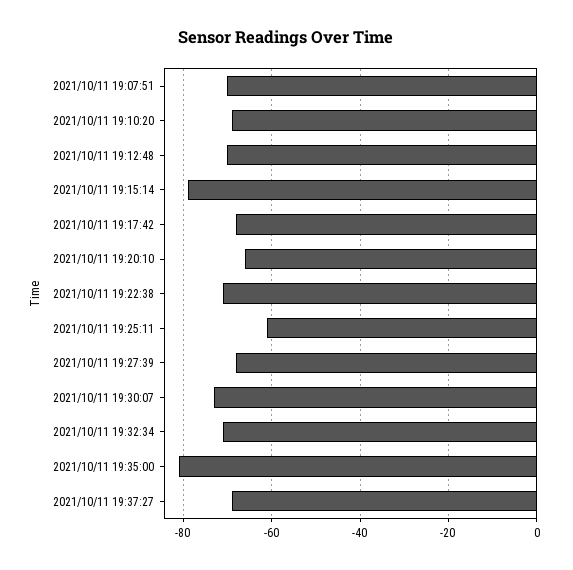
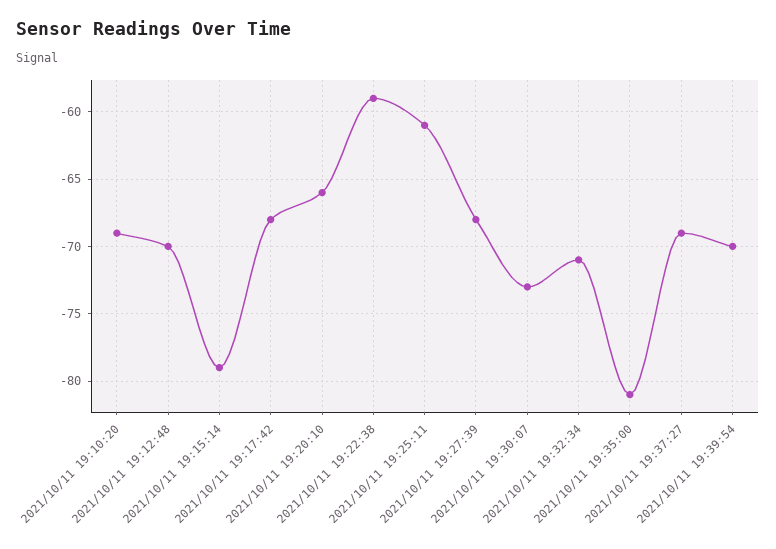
2021/10/11 19:07:51: -70 -> none
2021/10/11 19:22:38: -70 -> -59
2021/10/11 19:39:54: none -> -70

